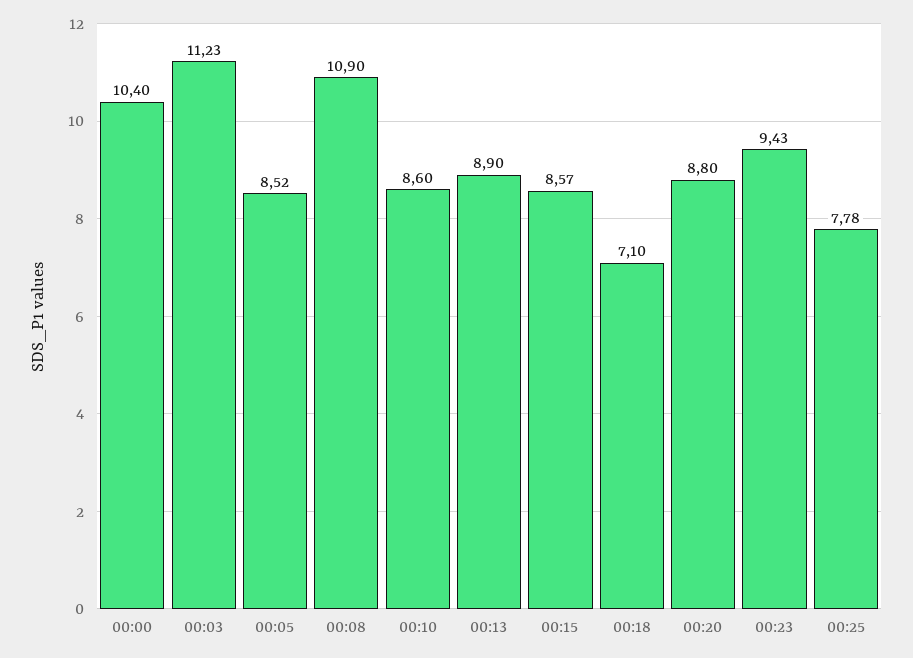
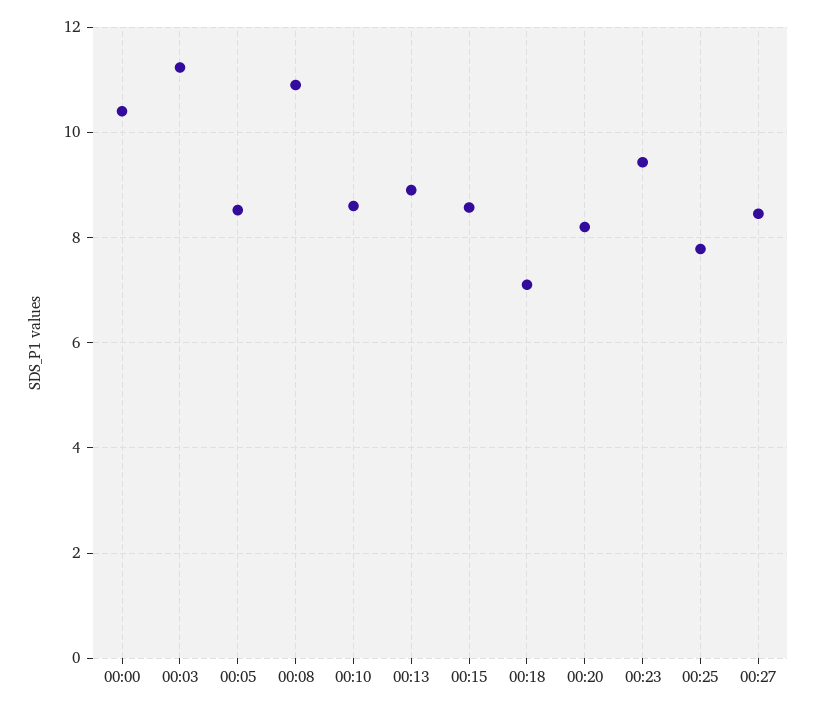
00:20: 8.8 -> 8.2
00:27: none -> 8.4

